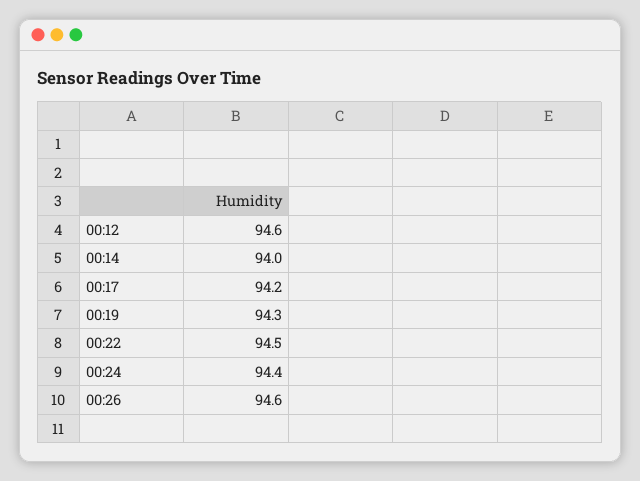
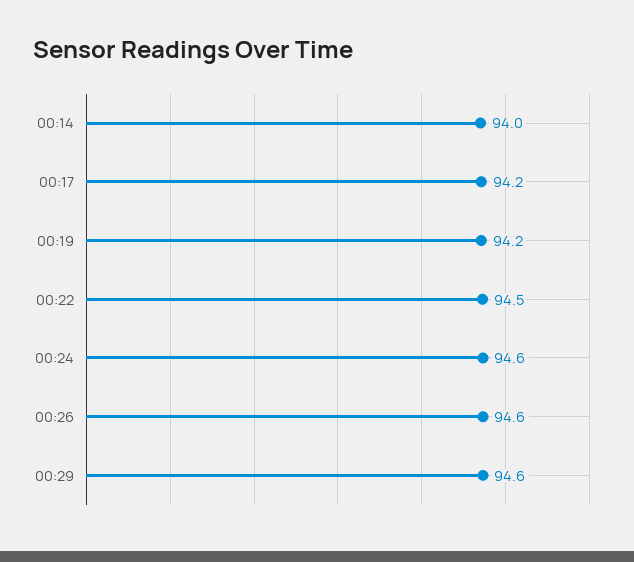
00:12: 94.6 -> none
00:19: 94.3 -> 94.2
00:24: 94.4 -> 94.6
00:29: none -> 94.6

